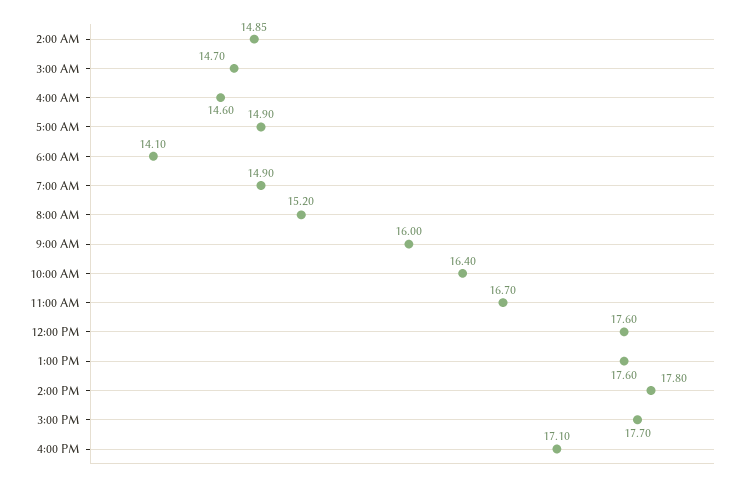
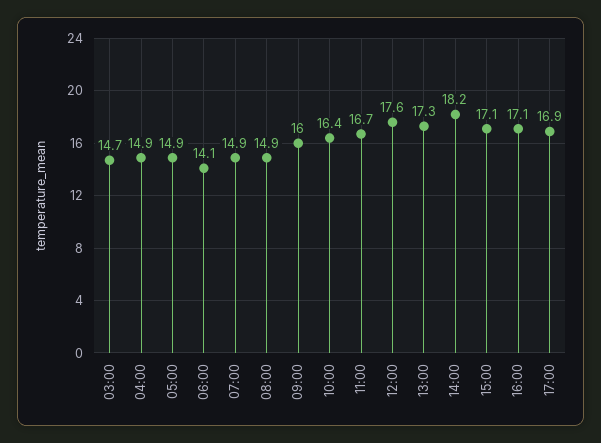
2:00 AM: 14.85 -> none
4:00 AM: 14.6 -> 14.9
8:00 AM: 15.2 -> 14.9
1:00 PM: 17.6 -> 17.3
2:00 PM: 17.8 -> 18.2
3:00 PM: 17.7 -> 17.1
17:00: none -> 16.9

